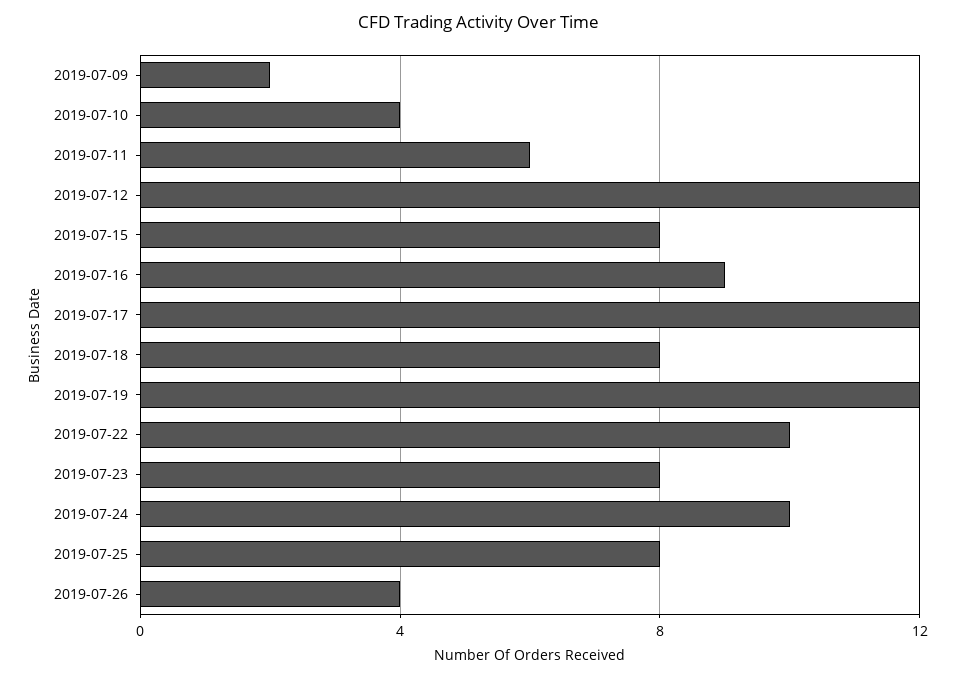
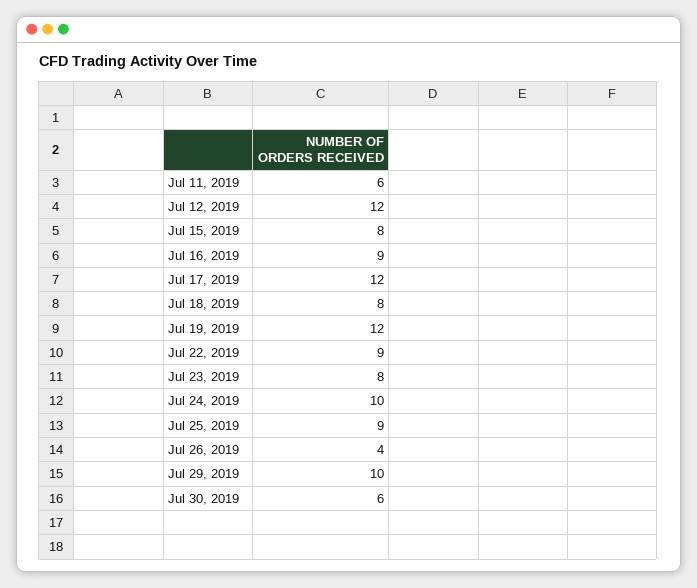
2019-07-09: 2 -> none
2019-07-10: 4 -> none
2019-07-22: 10 -> 9
2019-07-25: 8 -> 9
Jul 29, 2019: none -> 10
Jul 30, 2019: none -> 6

